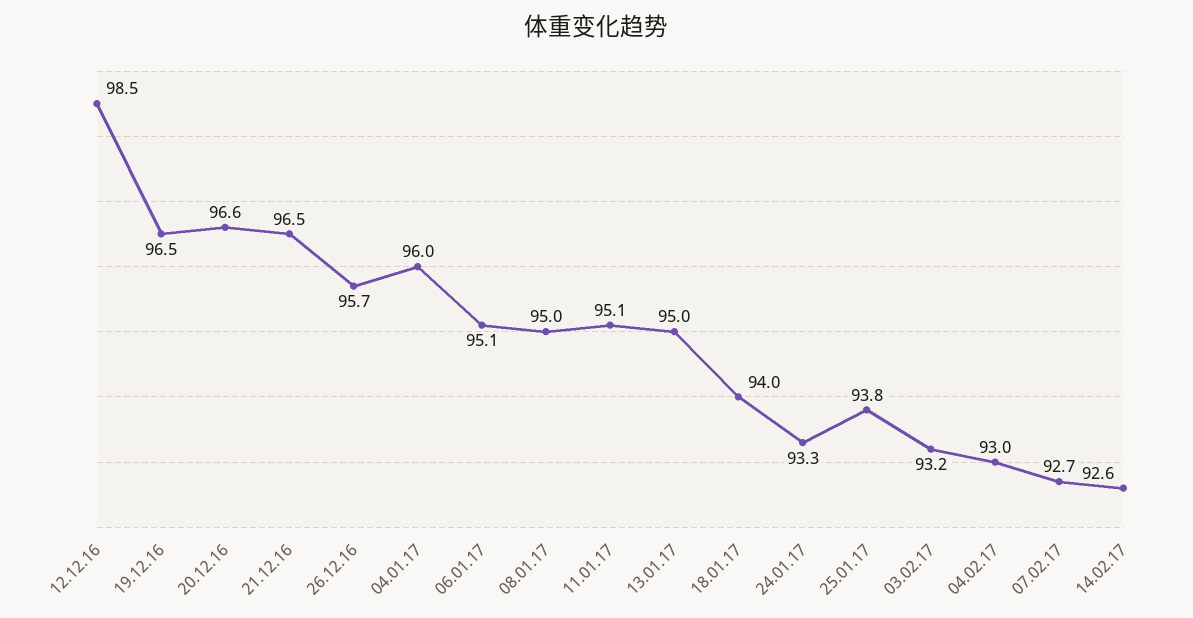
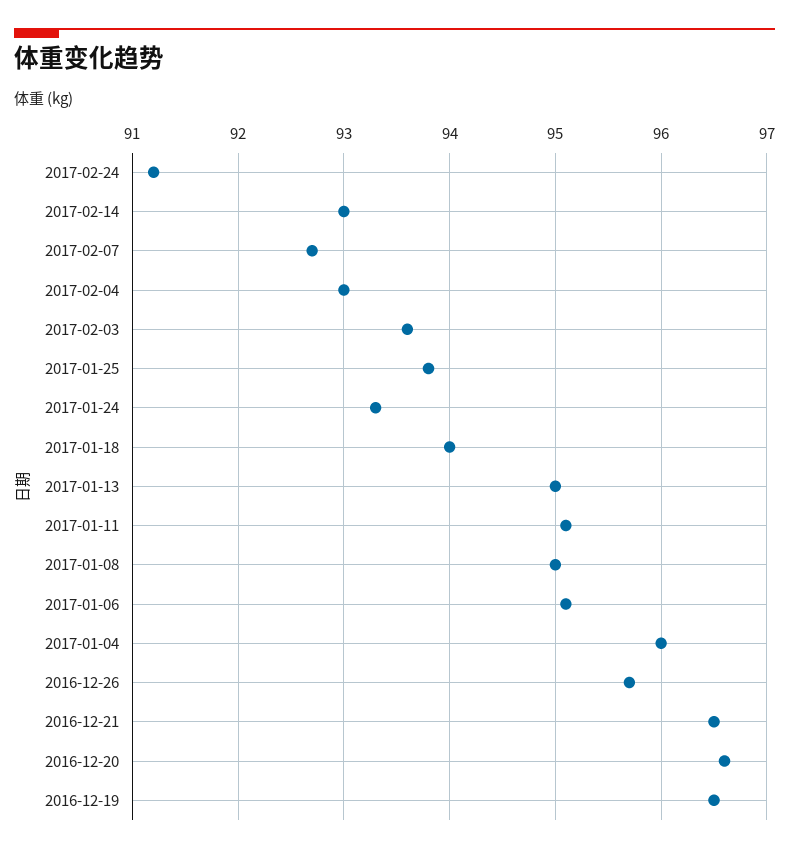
12.12.16: 98.5 -> none
03.02.17: 93.2 -> 93.6
14.02.17: 92.6 -> 93
2017-02-24: none -> 91.2

